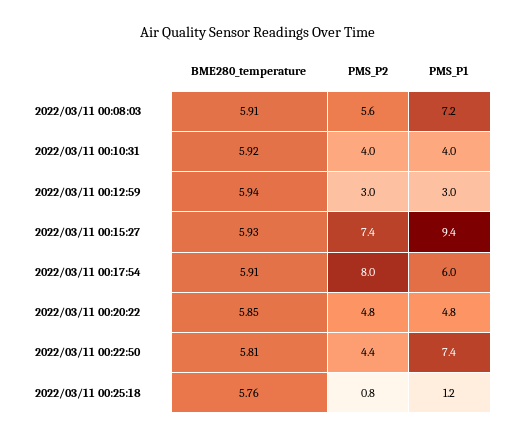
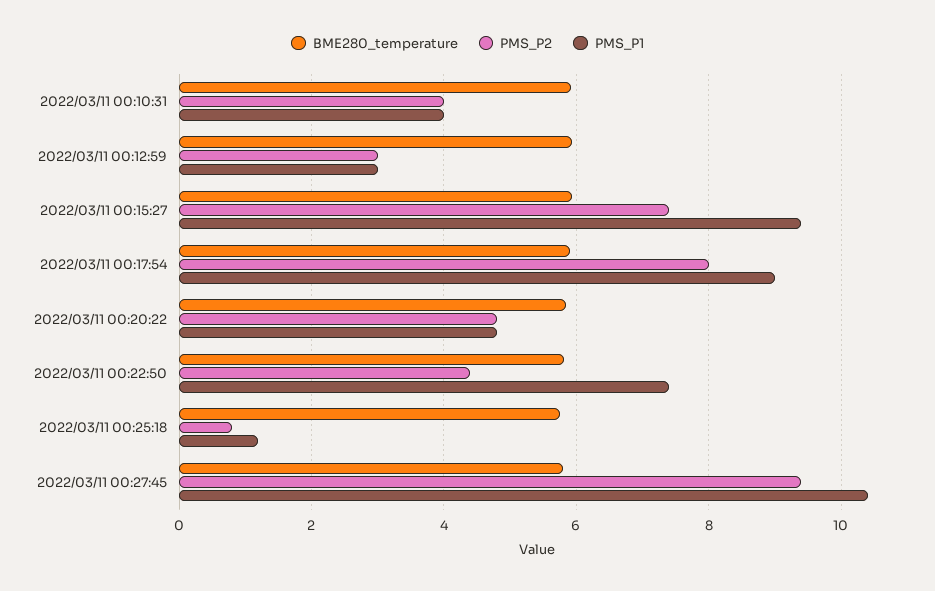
BME280_temperature, 2022/03/11 00:08:03: 5.91 -> none
PMS_P2, 2022/03/11 00:08:03: 5.6 -> none
PMS_P1, 2022/03/11 00:08:03: 7.2 -> none
PMS_P1, 2022/03/11 00:17:54: 6 -> 9
BME280_temperature, 2022/03/11 00:27:45: none -> 5.8
PMS_P2, 2022/03/11 00:27:45: none -> 9.4
PMS_P1, 2022/03/11 00:27:45: none -> 10.4

